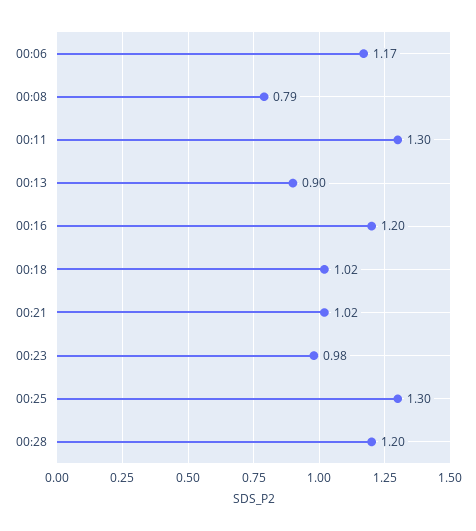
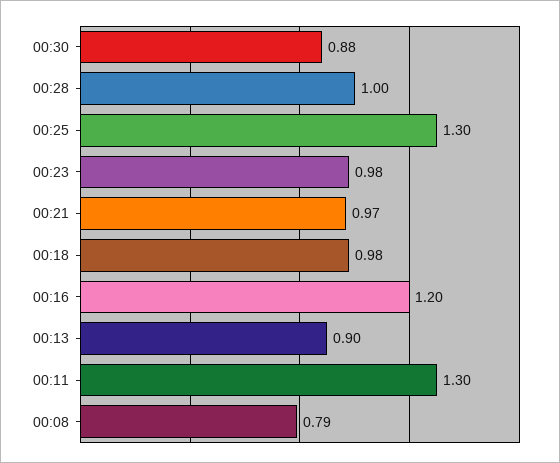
00:06: 1.17 -> none
00:18: 1.02 -> 0.98
00:21: 1.02 -> 0.97
00:28: 1.2 -> 1
00:30: none -> 0.88

